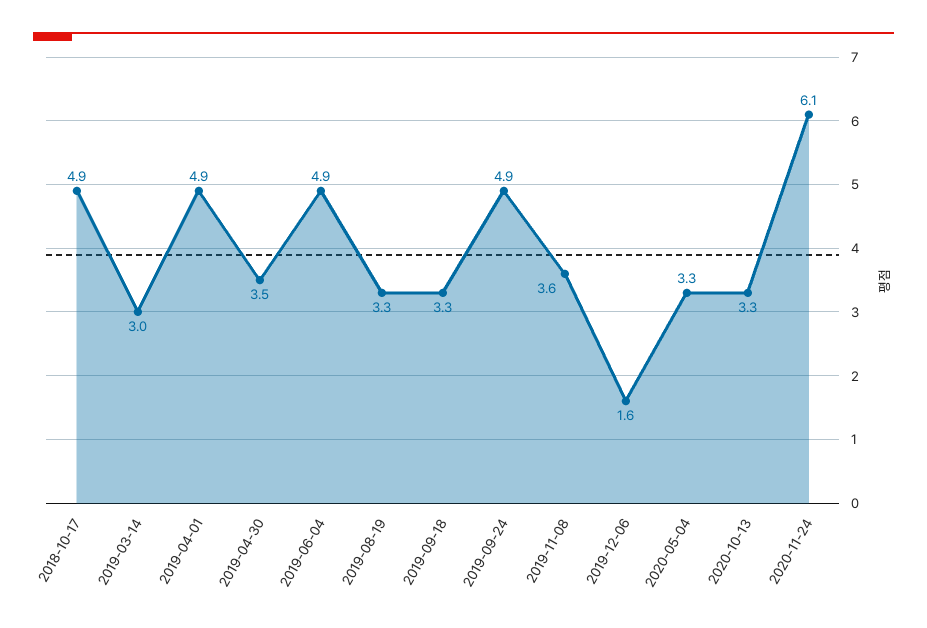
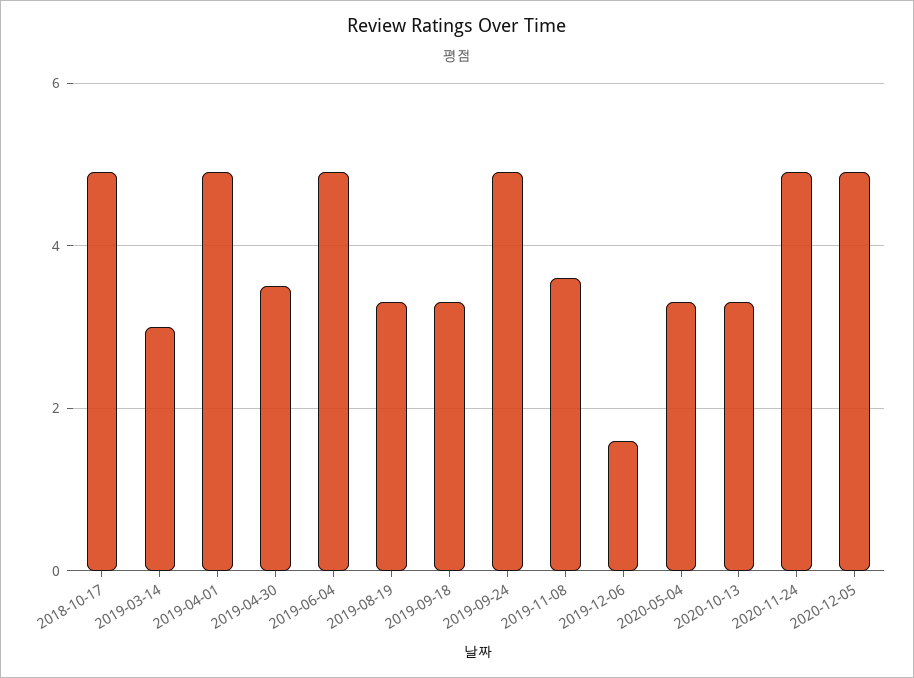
2020-11-24: 6.1 -> 5
2020-12-05: none -> 5

